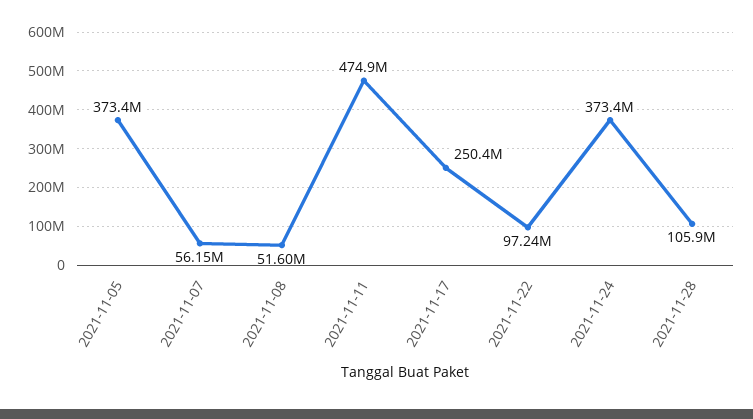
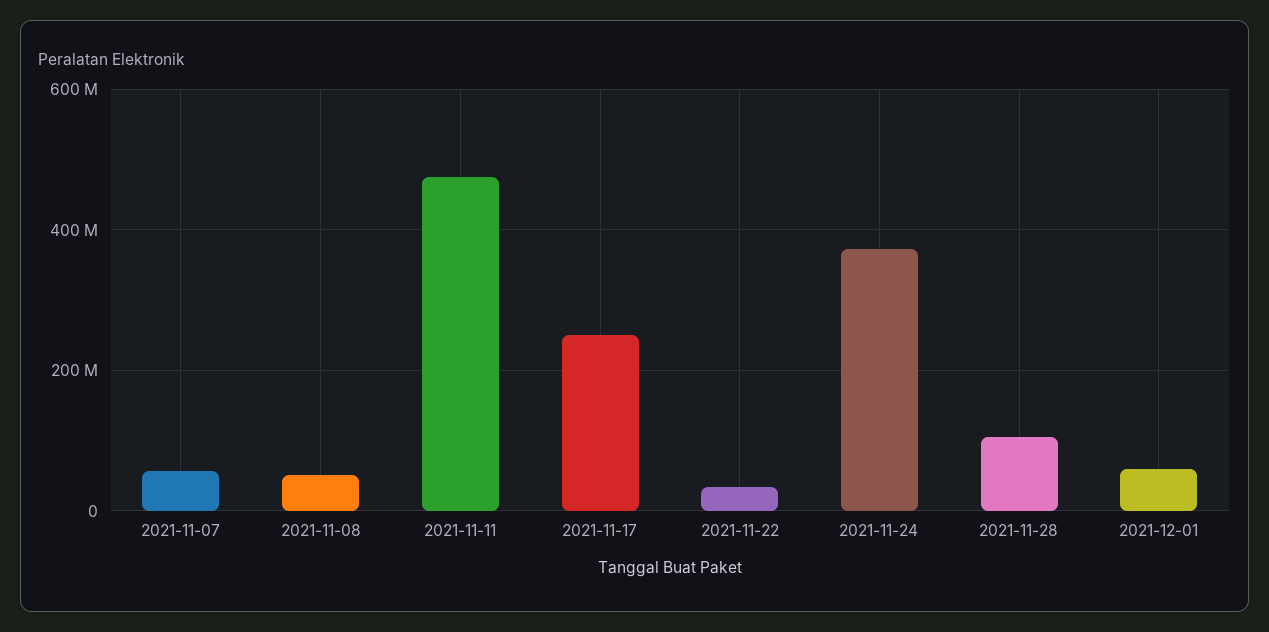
2021-11-05: 373400000 -> none
2021-11-22: 97240000 -> 40000000
2021-12-01: none -> 60000000

